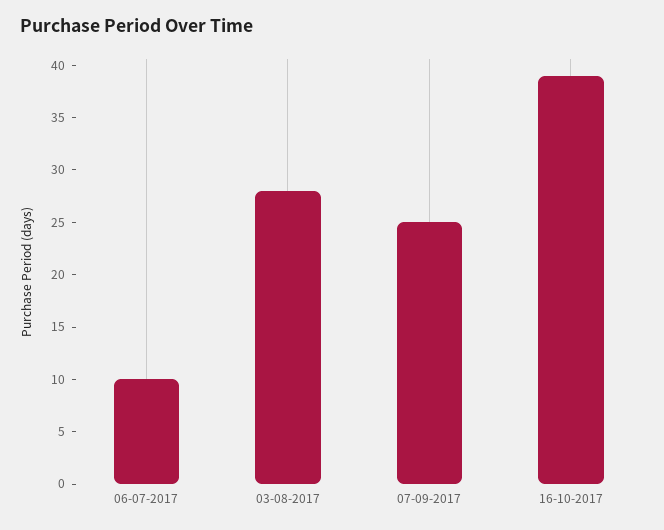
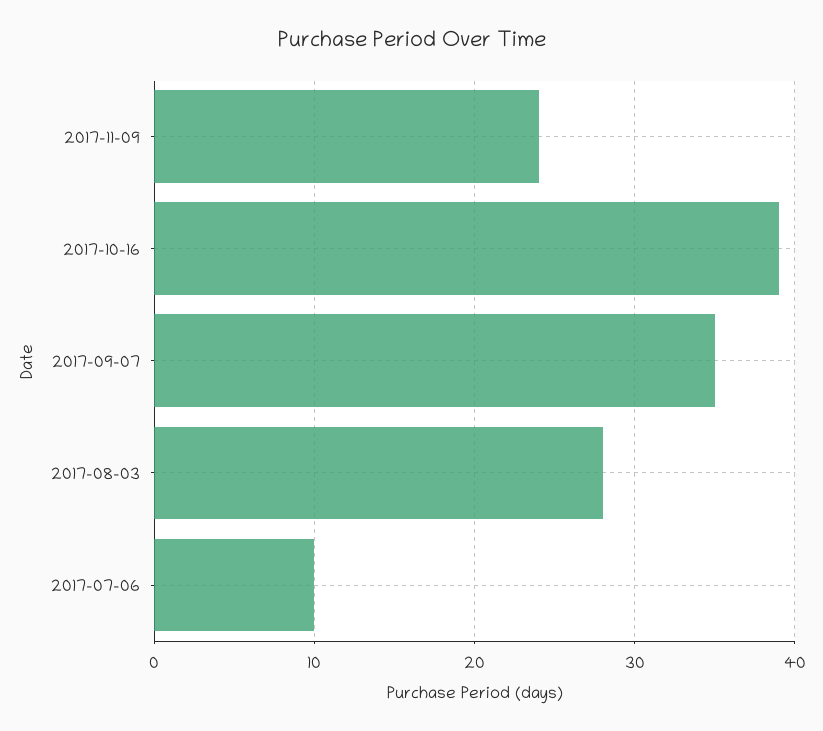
07-09-2017: 25 -> 35
2017-11-09: none -> 24

